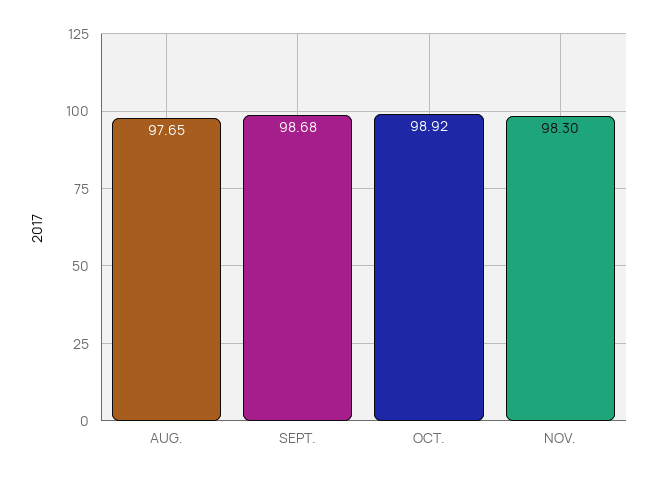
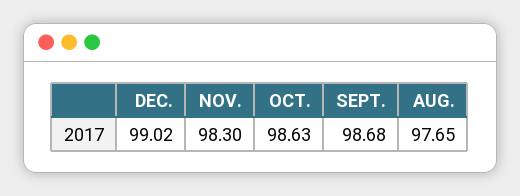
OCT.: 98.92 -> 98.63
DEC.: none -> 99.02

